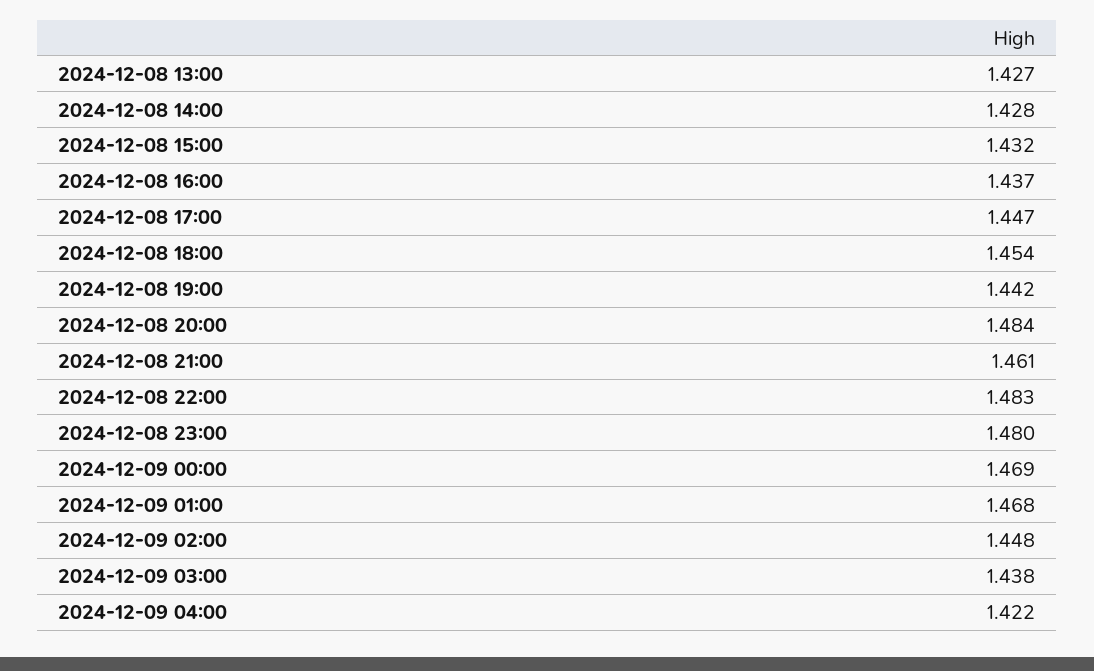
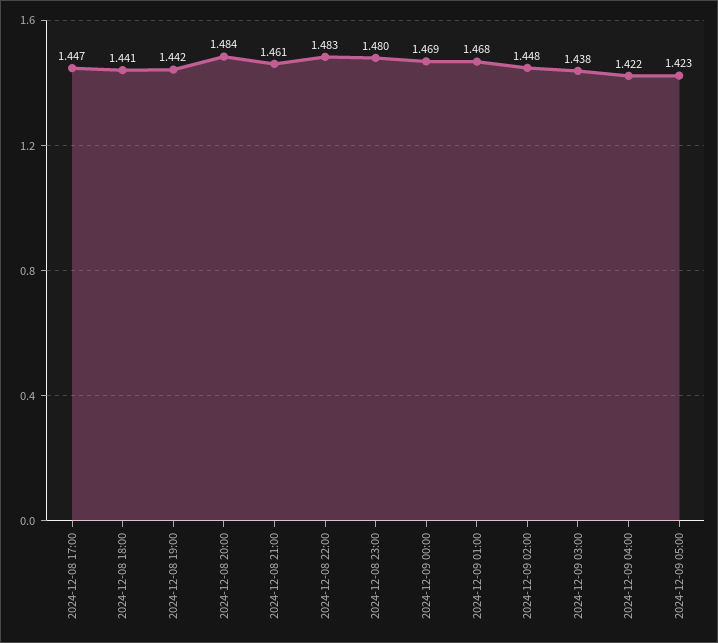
2024-12-08 13:00: 1.427 -> none
2024-12-08 14:00: 1.428 -> none
2024-12-08 15:00: 1.432 -> none
2024-12-08 16:00: 1.437 -> none
2024-12-08 18:00: 1.454 -> 1.441
2024-12-09 05:00: none -> 1.423

